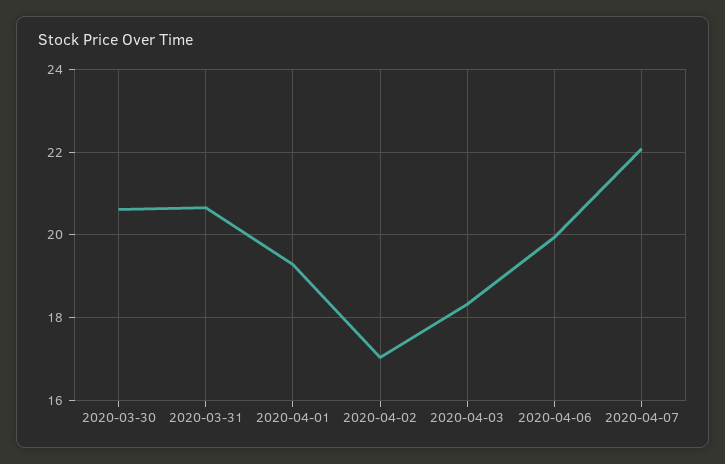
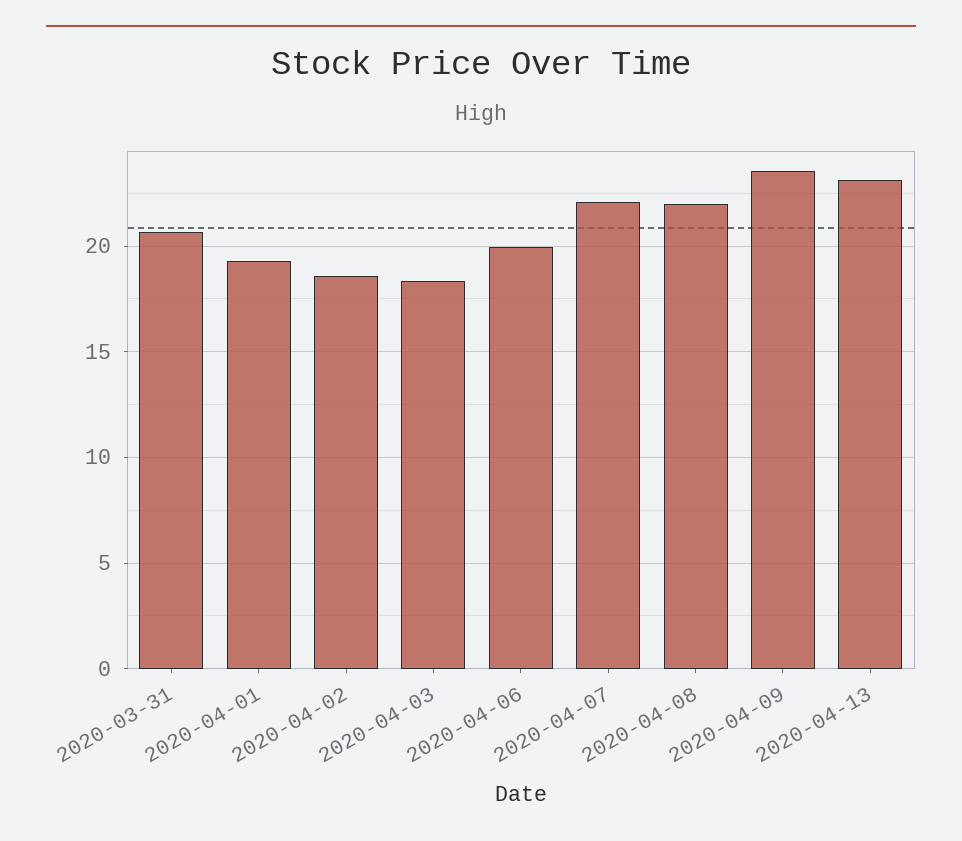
2020-03-30: 20.6 -> none
2020-04-02: 17 -> 18.5
2020-04-08: none -> 22
2020-04-09: none -> 23.5
2020-04-13: none -> 23

